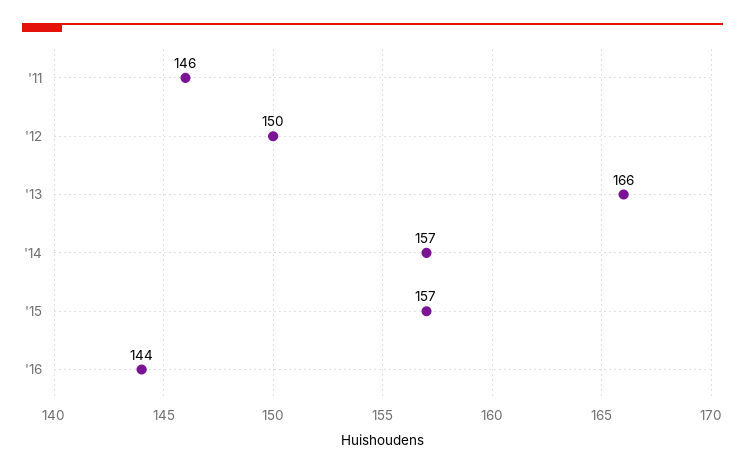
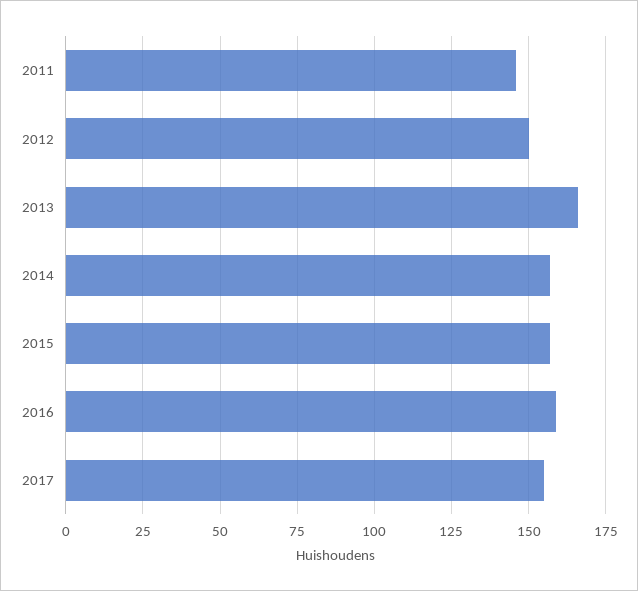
'16: 144 -> 160
2017: none -> 155

